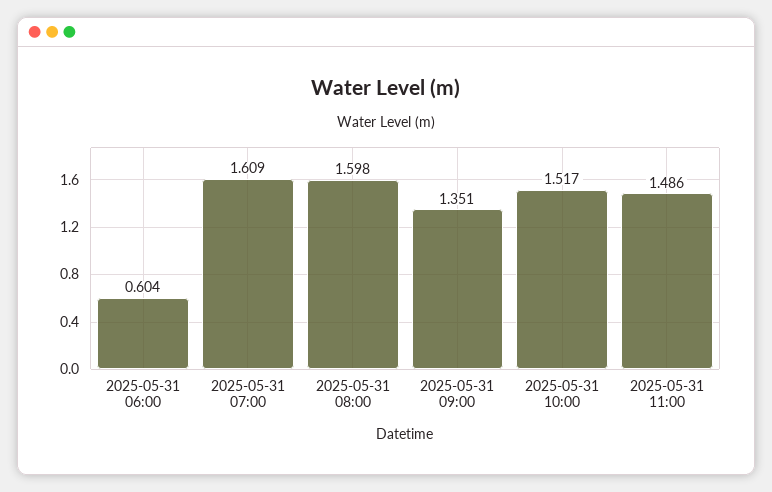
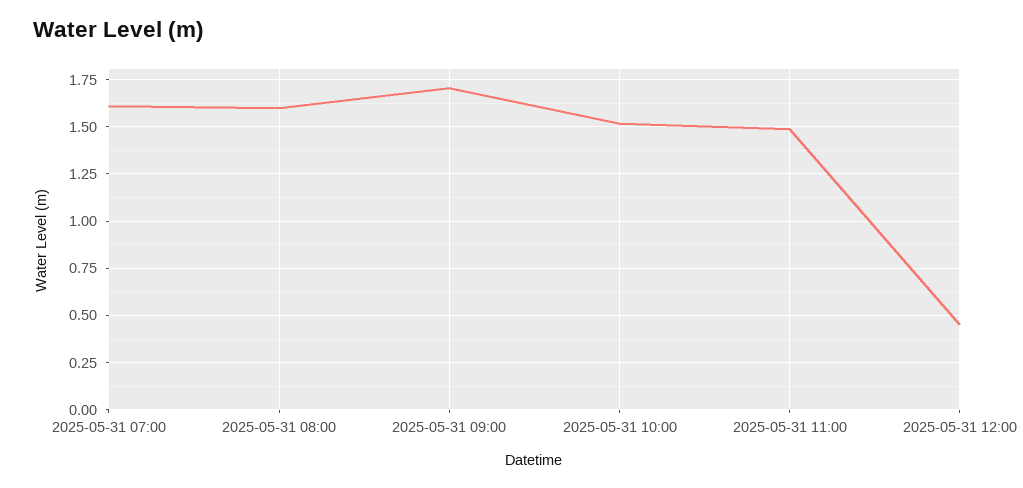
2025-05-31 06:00: 0.604 -> none
2025-05-31 09:00: 1.351 -> 1.7
2025-05-31 12:00: none -> 0.45

